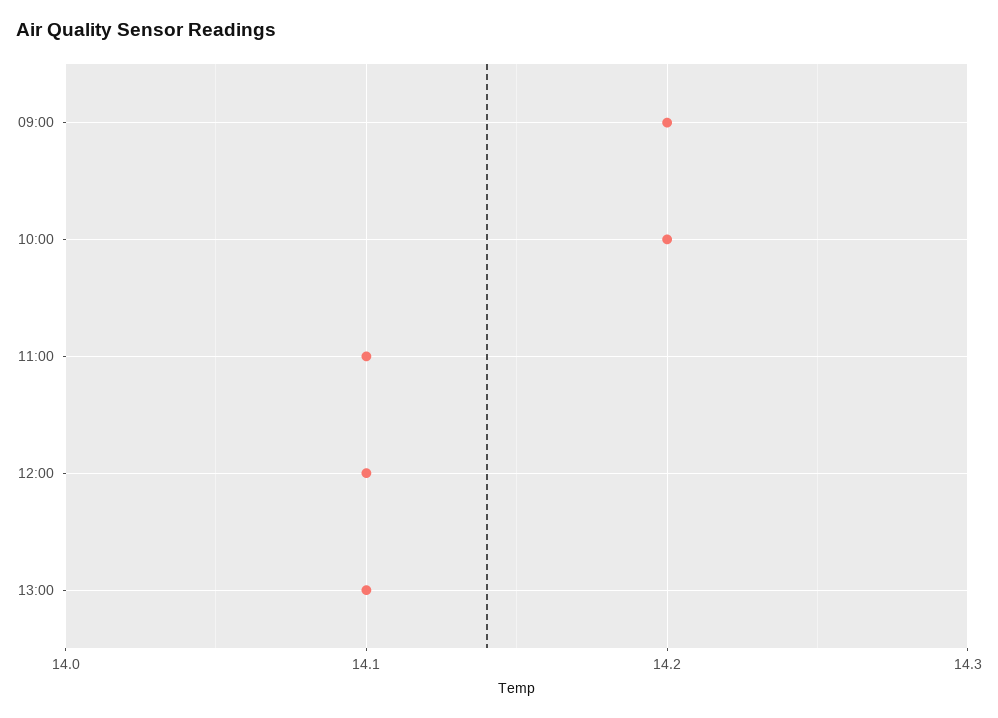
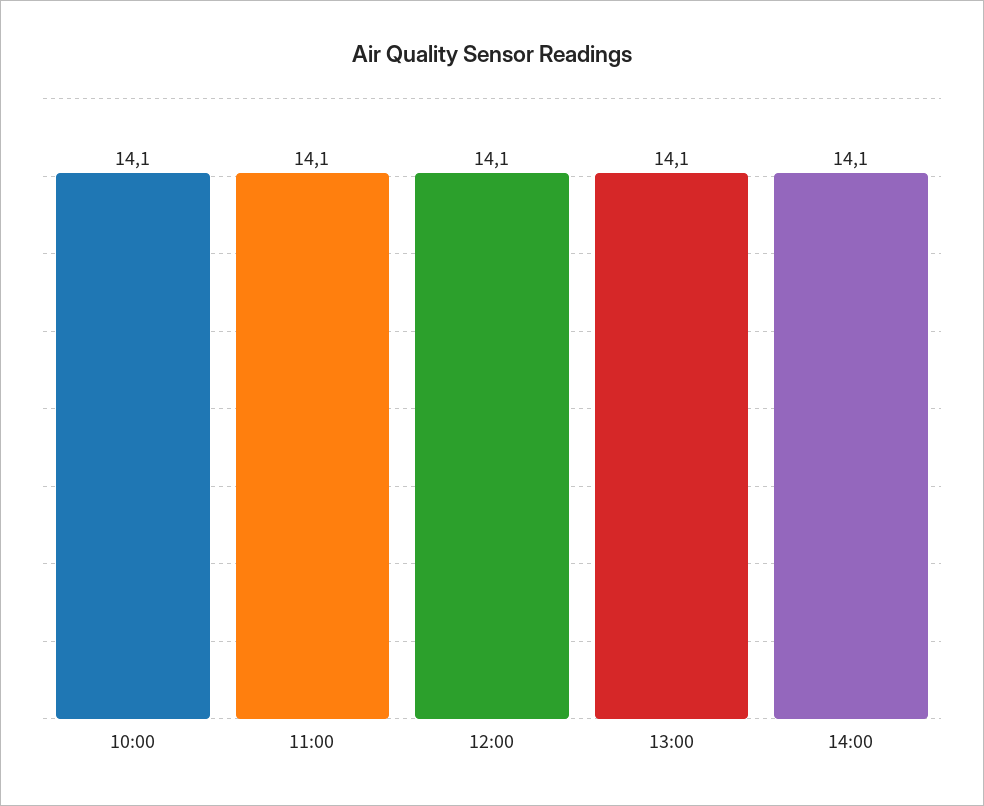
09:00: 14.2 -> none
10:00: 14.2 -> 14.1
14:00: none -> 14.1

